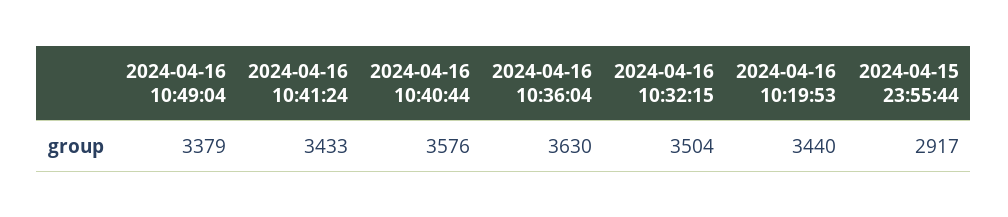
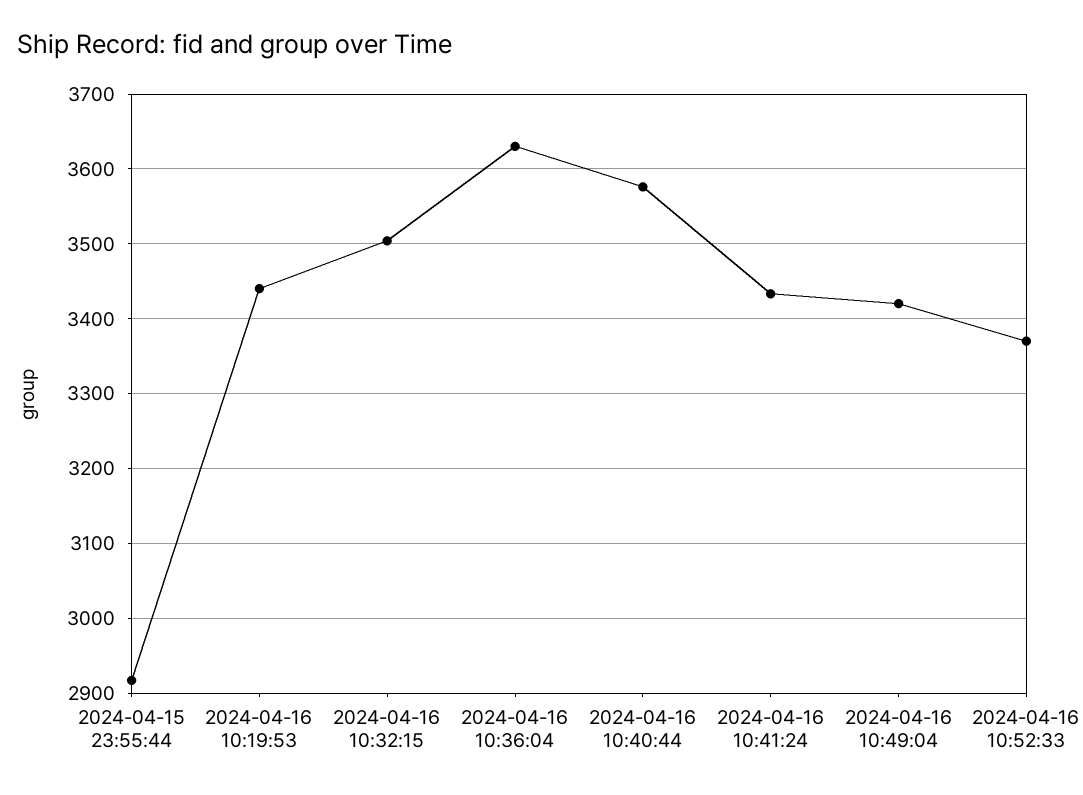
2024-04-16 10:49:04: 3379 -> 3420
2024-04-16 10:52:33: none -> 3370

